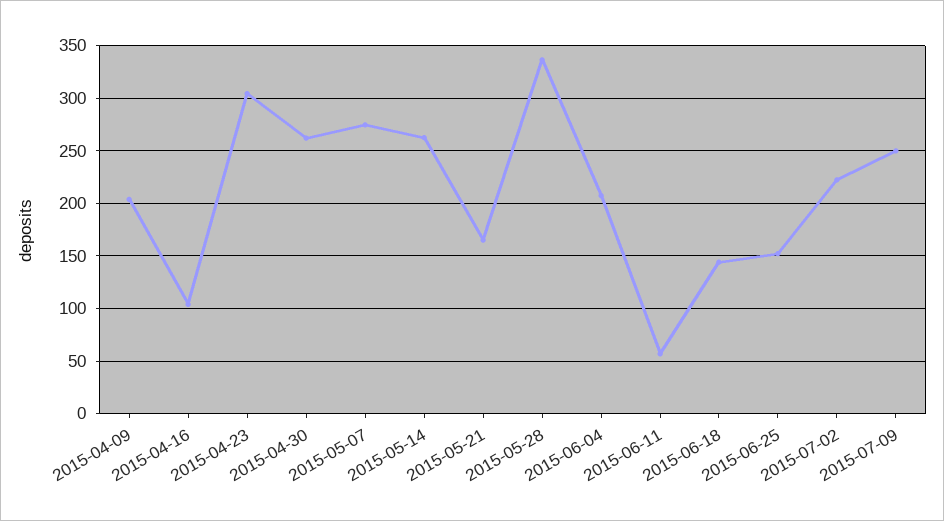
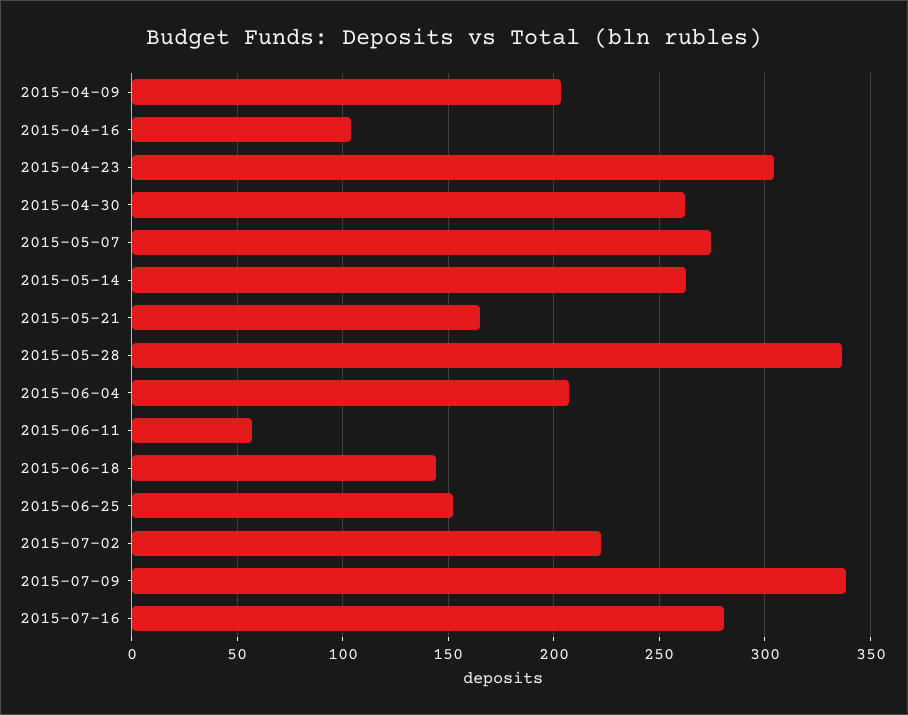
2015-07-09: 250 -> 340
2015-07-16: none -> 280

